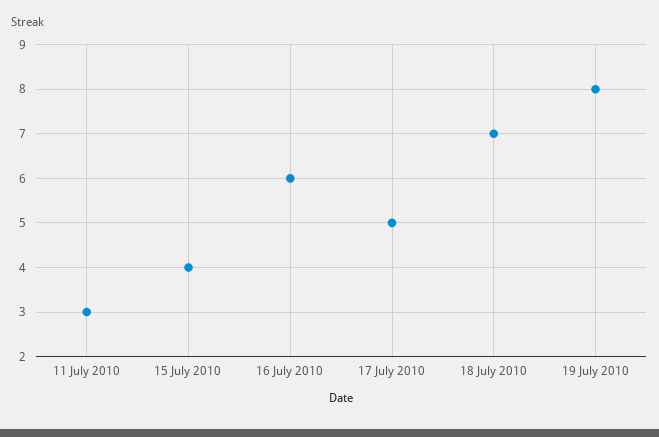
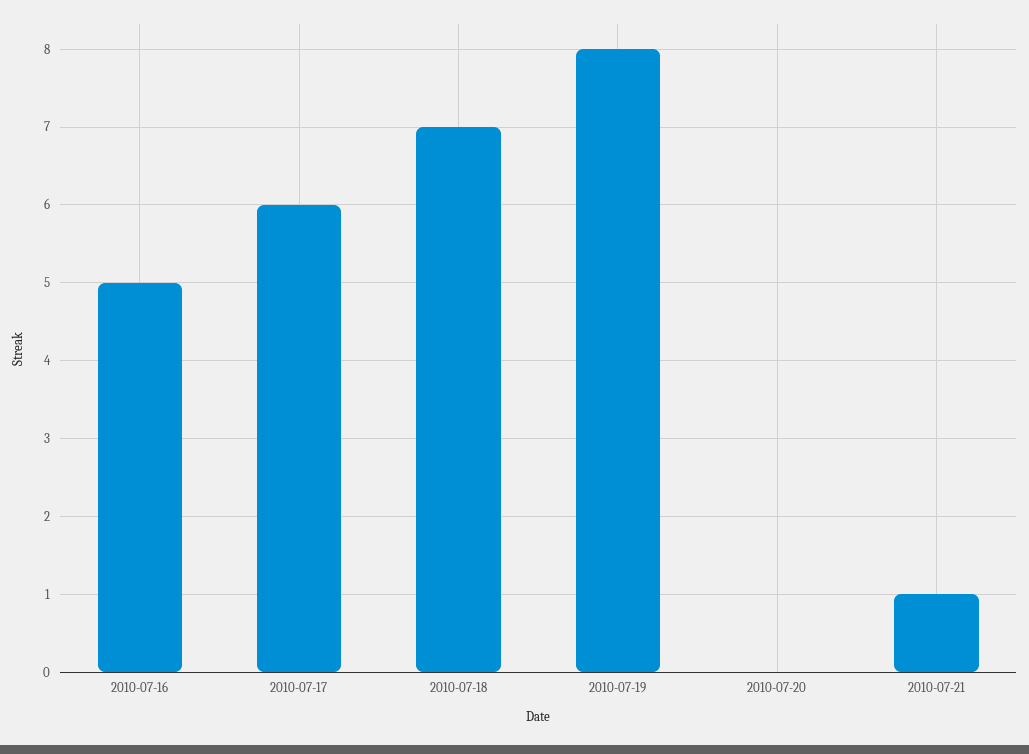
11 July 2010: 3 -> none
15 July 2010: 4 -> none
16 July 2010: 6 -> 5
17 July 2010: 5 -> 6
2010-07-20: none -> 0
2010-07-21: none -> 1

